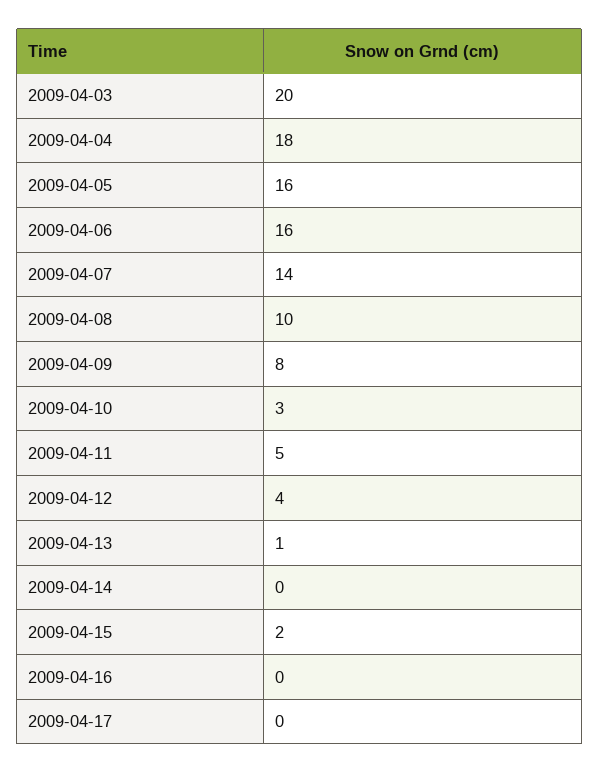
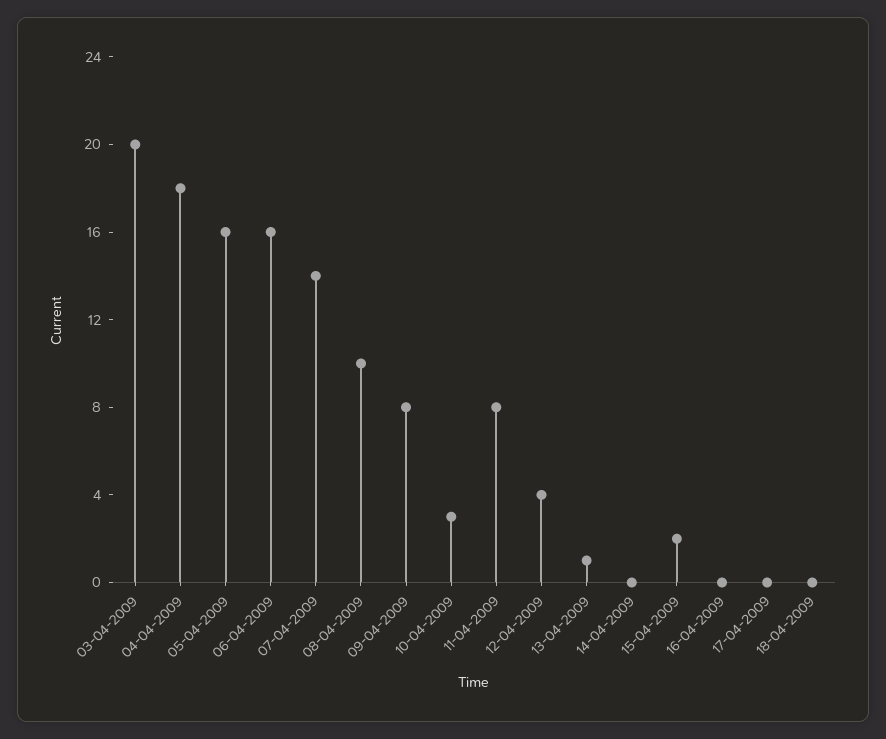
2009-04-11: 5 -> 8
18-04-2009: none -> 0

